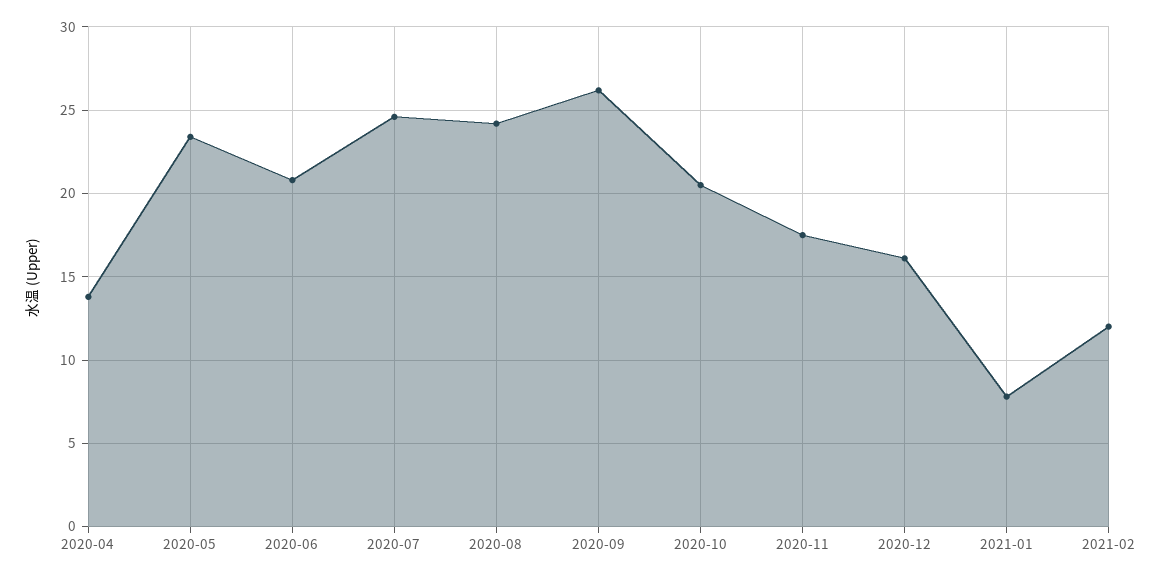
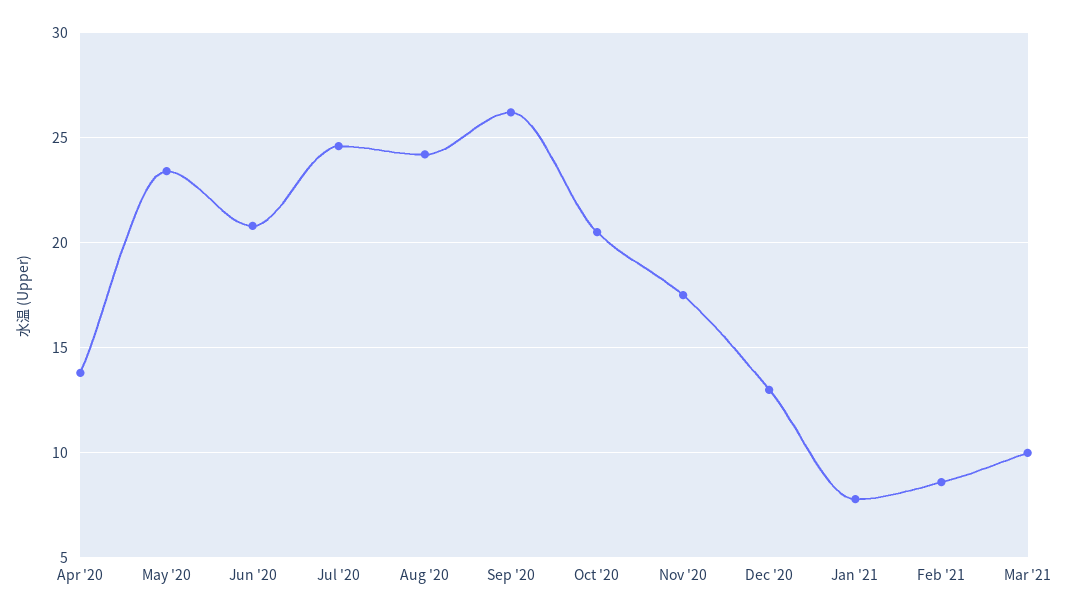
2020-12: 16 -> 13
2021-02: 12 -> 8.5
Mar '21: none -> 10

